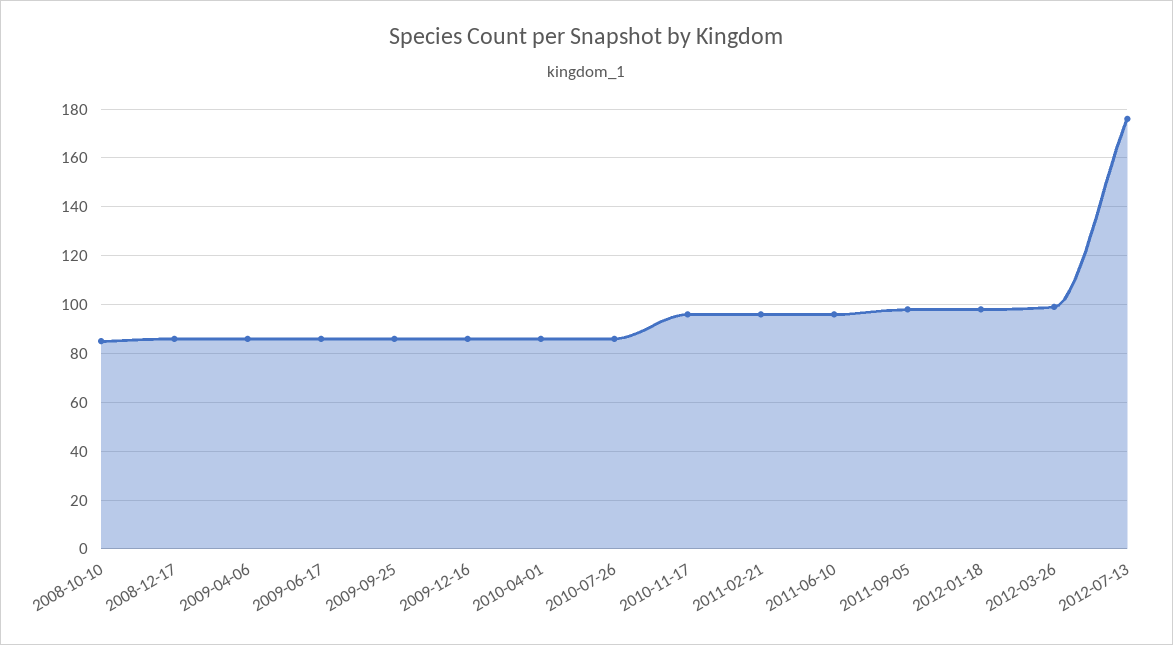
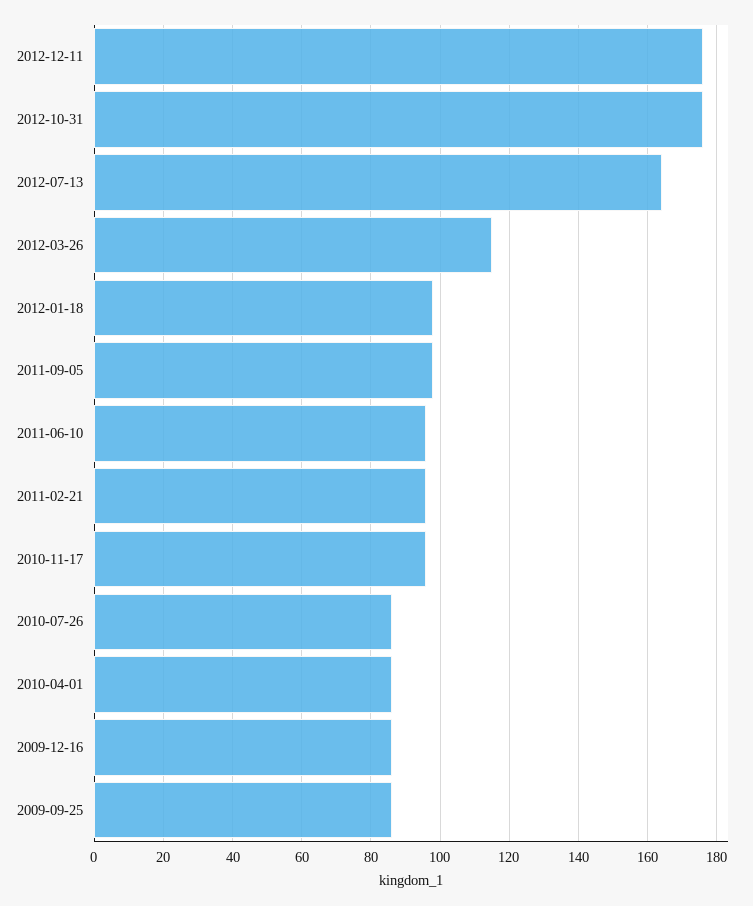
2008-10-10: 85 -> none
2008-12-17: 85 -> none
2009-04-06: 85 -> none
2009-06-17: 85 -> none
2012-03-26: 100 -> 115
2012-07-13: 175 -> 165
2012-12-11: none -> 175
2012-10-31: none -> 175

